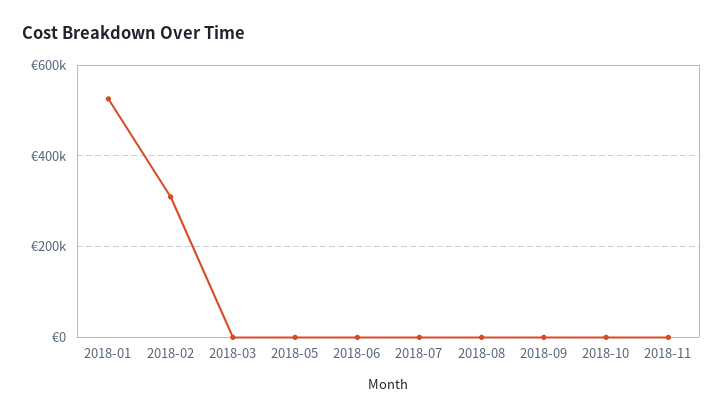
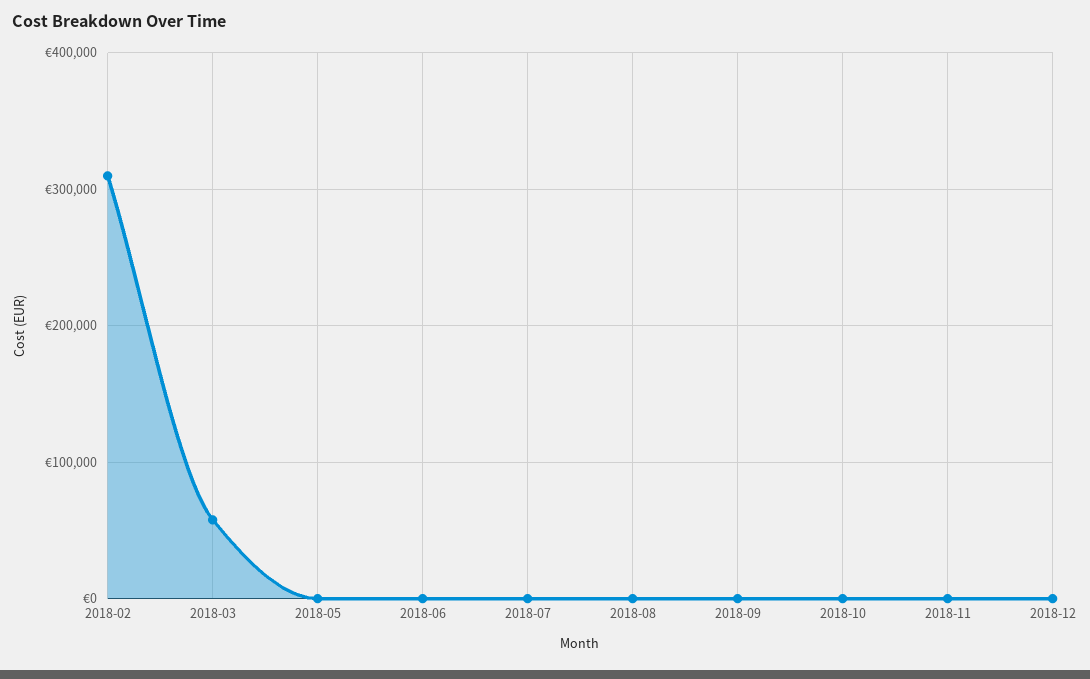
2018-01: 520000 -> none
2018-03: 0 -> 60000
2018-12: none -> 0

